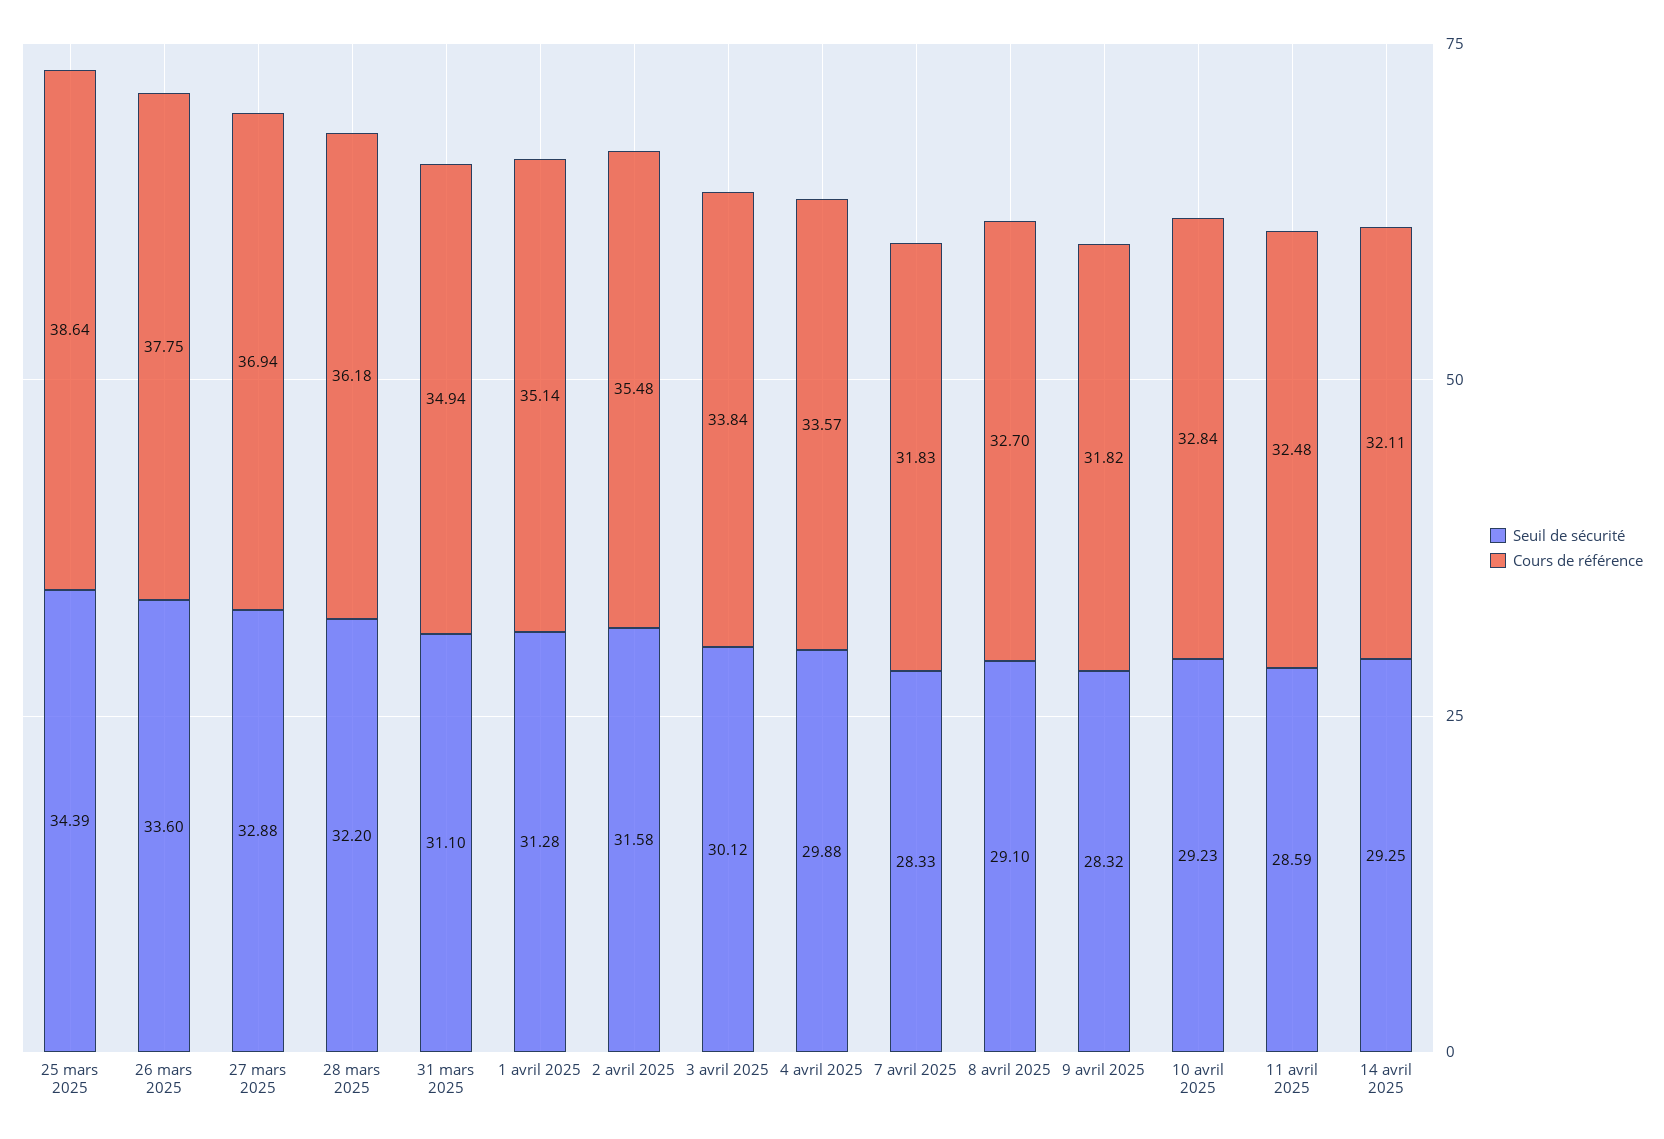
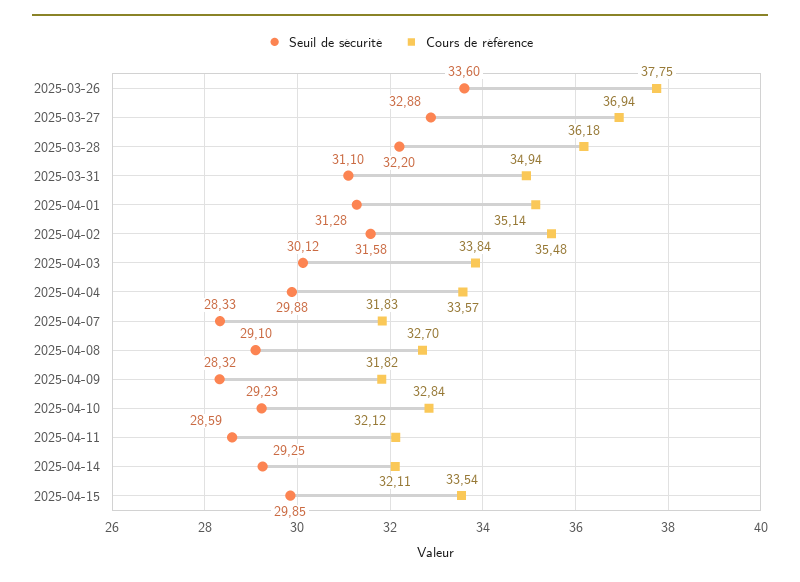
Seuil de sécurité, 25 mars 2025: 34.39 -> none
Cours de référence, 25 mars 2025: 38.64 -> none
Cours de référence, 11 avril 2025: 32.48 -> 32.12
Seuil de sécurité, 2025-04-15: none -> 29.85
Cours de référence, 2025-04-15: none -> 33.54

